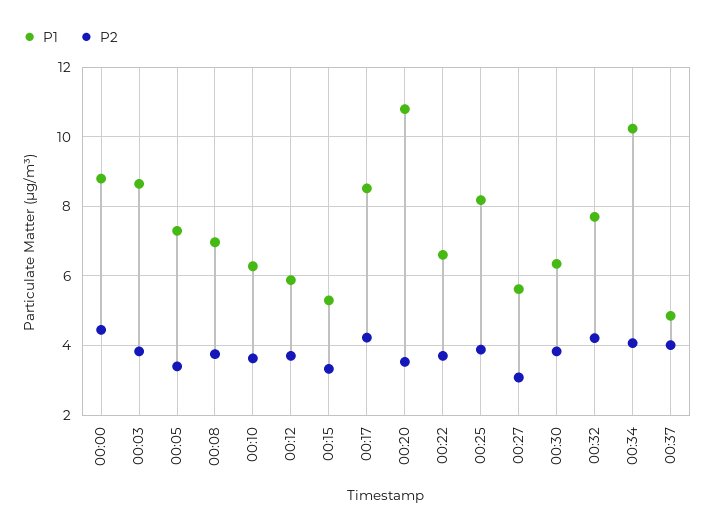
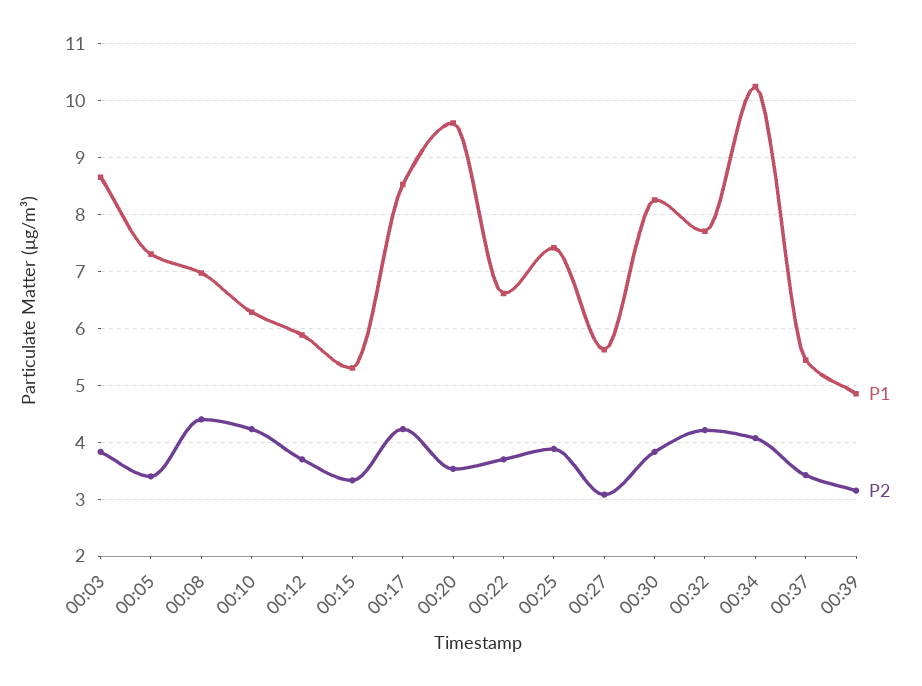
P1, 00:00: 8.8 -> none
P2, 00:00: 4.4 -> none
P2, 00:08: 3.8 -> 4.4
P2, 00:10: 3.6 -> 4.2
P1, 00:20: 10.8 -> 9.6
P1, 00:25: 8.2 -> 7.4
P1, 00:30: 6.4 -> 8.2
P1, 00:37: 4.8 -> 5.4
P2, 00:37: 4 -> 3.4
P1, 00:39: none -> 4.8
P2, 00:39: none -> 3.2

